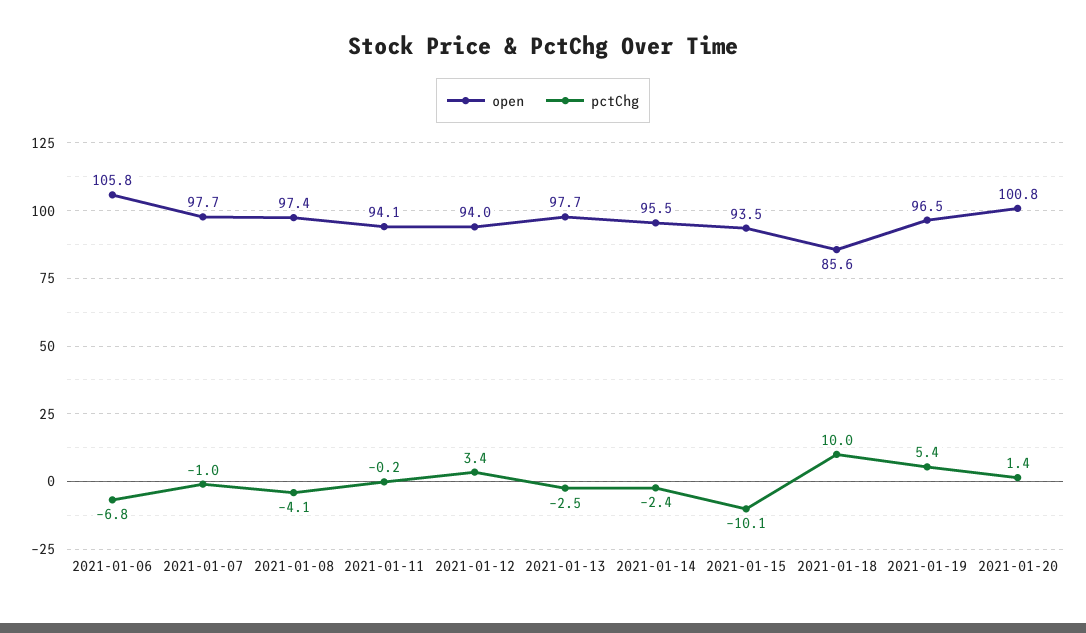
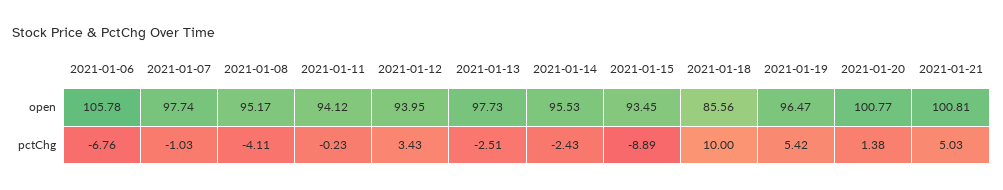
open, 2021-01-08: 97.4 -> 95.17
pctChg, 2021-01-15: -10.1 -> -8.89
open, 2021-01-21: none -> 100.81
pctChg, 2021-01-21: none -> 5.03

